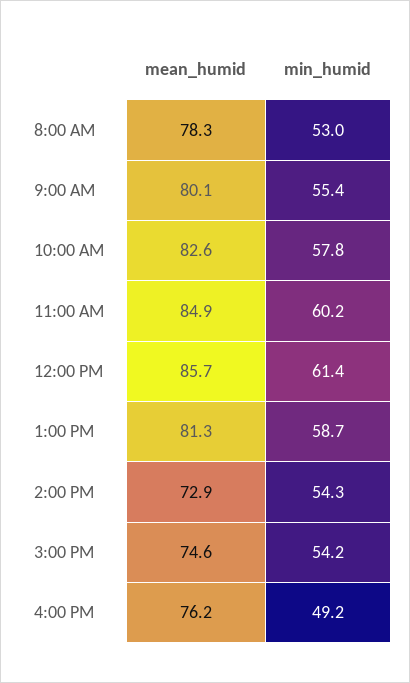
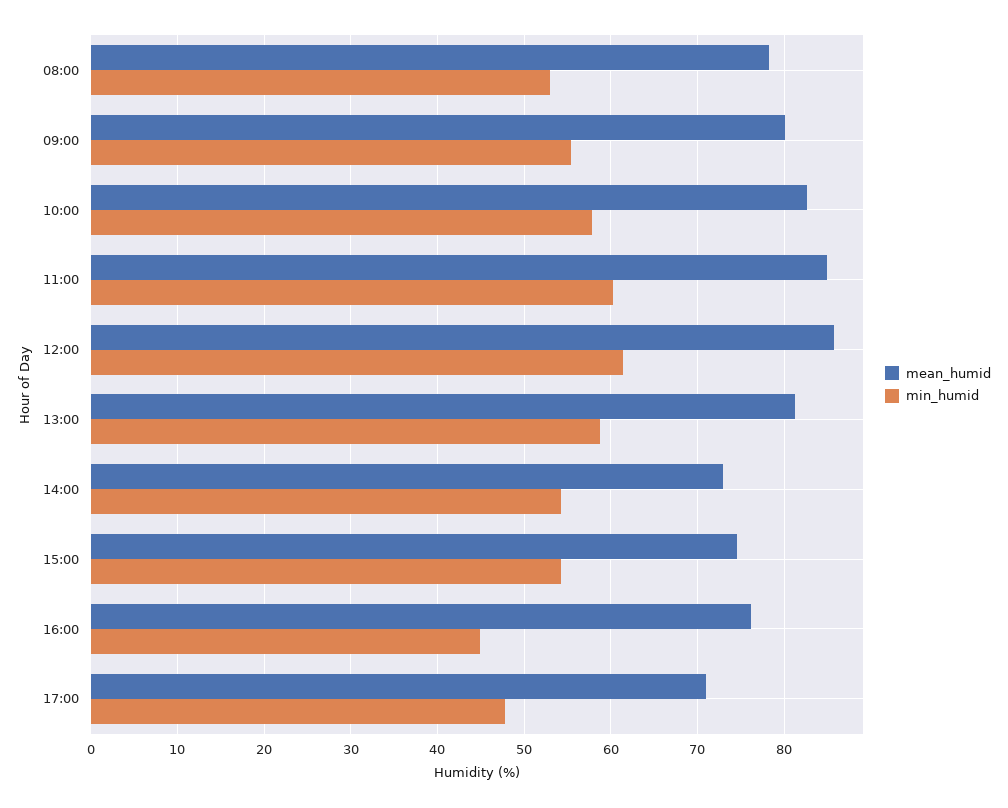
min_humid, 4:00 PM: 49.2 -> 45
mean_humid, 17:00: none -> 71
min_humid, 17:00: none -> 48

